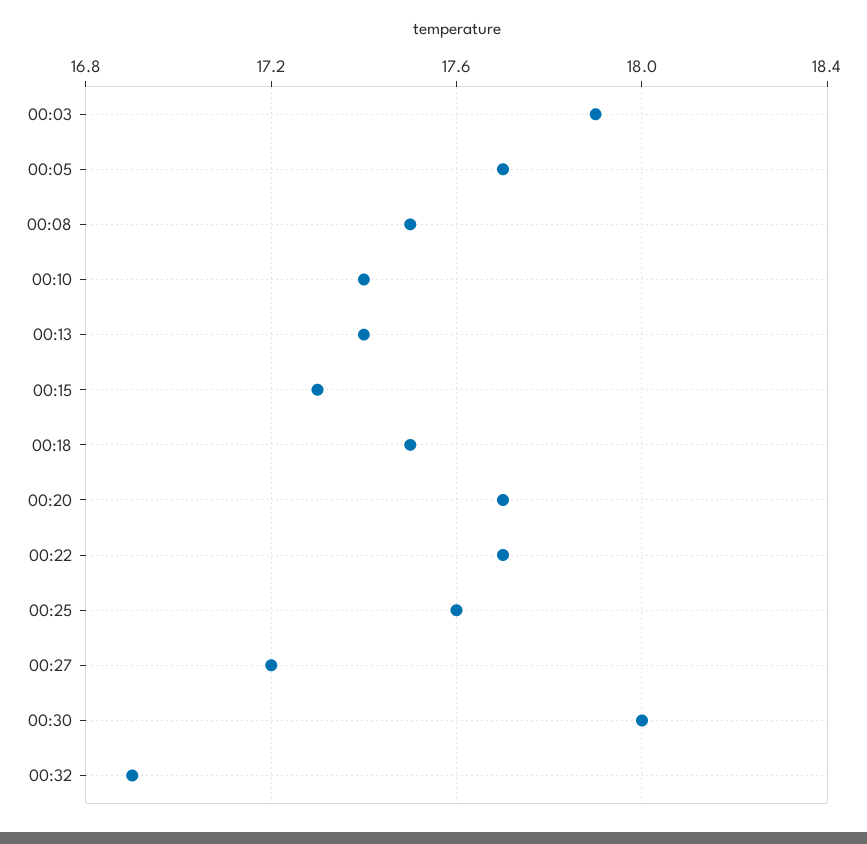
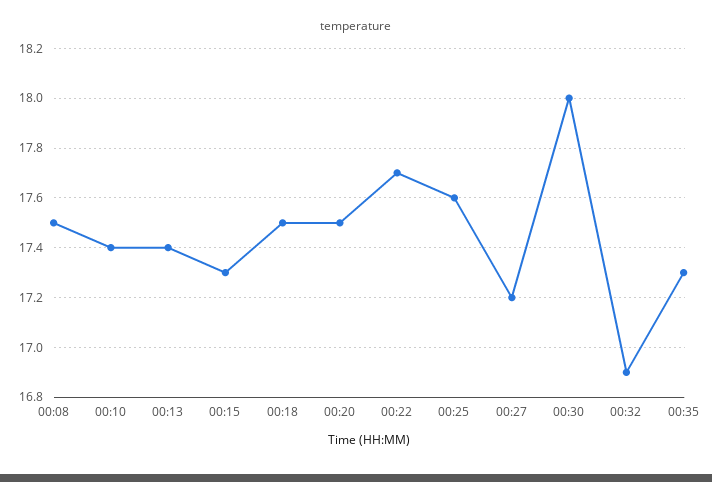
00:03: 17.9 -> none
00:05: 17.7 -> none
00:20: 17.7 -> 17.5
00:35: none -> 17.3

